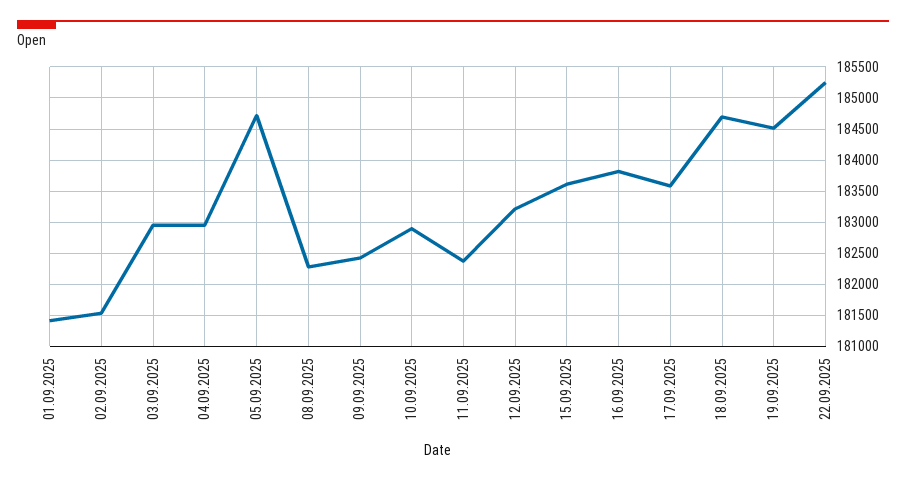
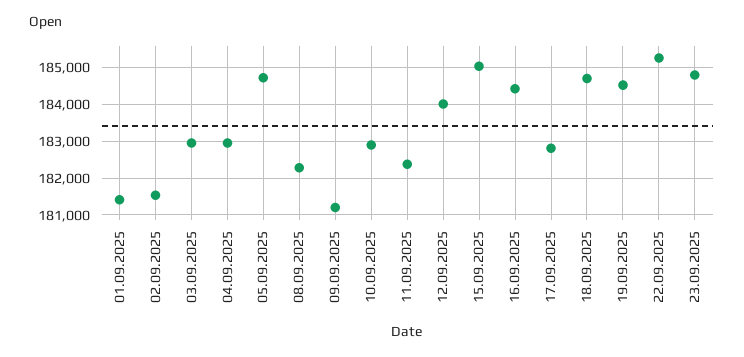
09.09.2025: 182400 -> 181200
12.09.2025: 183200 -> 184000
15.09.2025: 183600 -> 185000
16.09.2025: 183800 -> 184400
17.09.2025: 183600 -> 182800
23.09.2025: none -> 184800

